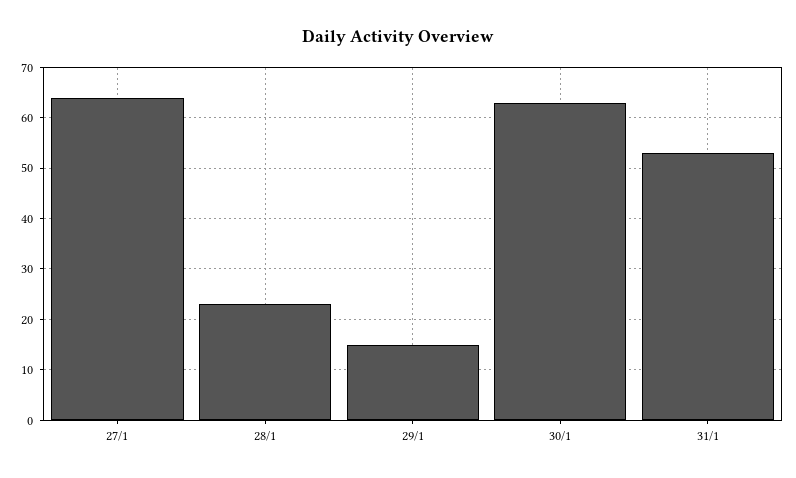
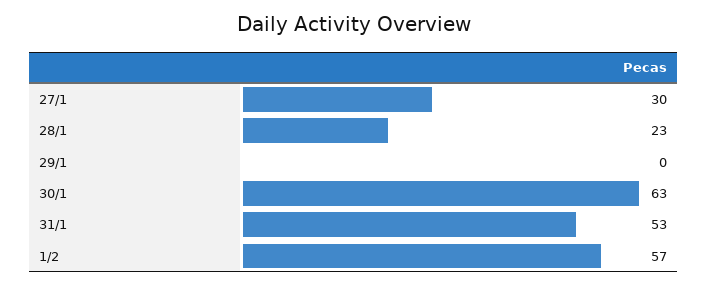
27/1: 65 -> 30
29/1: 15 -> 0
1/2: none -> 57

